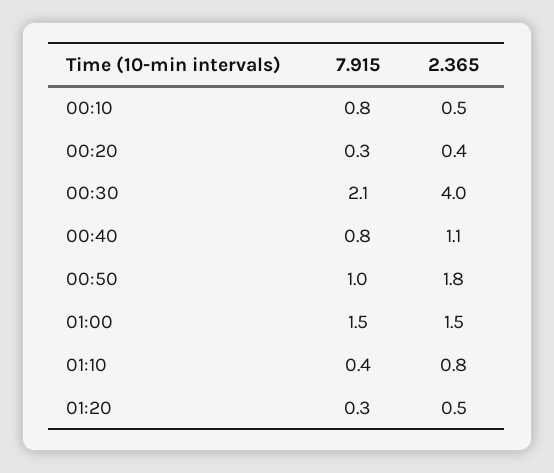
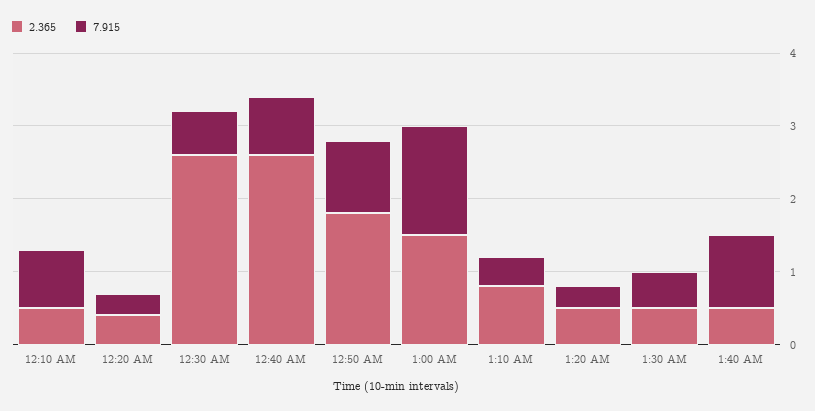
7.915, 00:30: 2.1 -> 0.5
2.365, 00:30: 4 -> 2.5
2.365, 00:40: 1.1 -> 2.5
2.365, 1:30 AM: none -> 0.5
7.915, 1:30 AM: none -> 0.5
2.365, 1:40 AM: none -> 0.5
7.915, 1:40 AM: none -> 1

